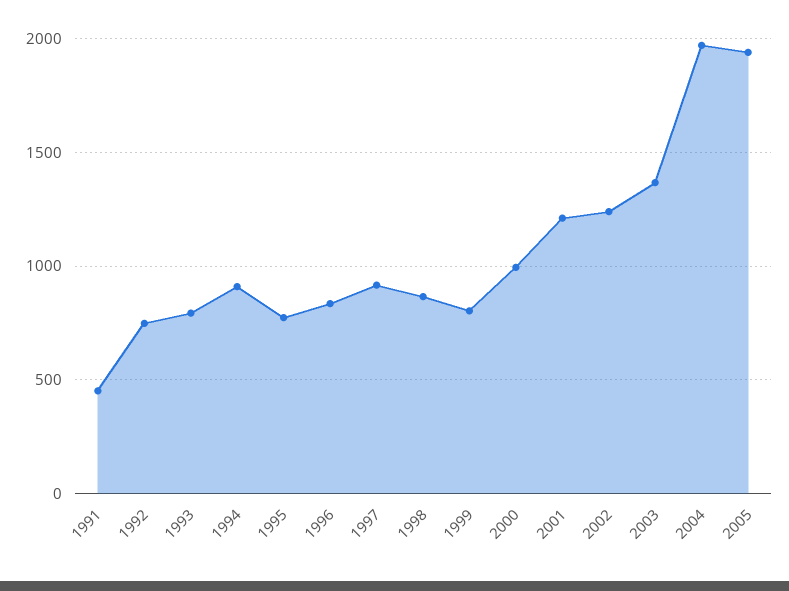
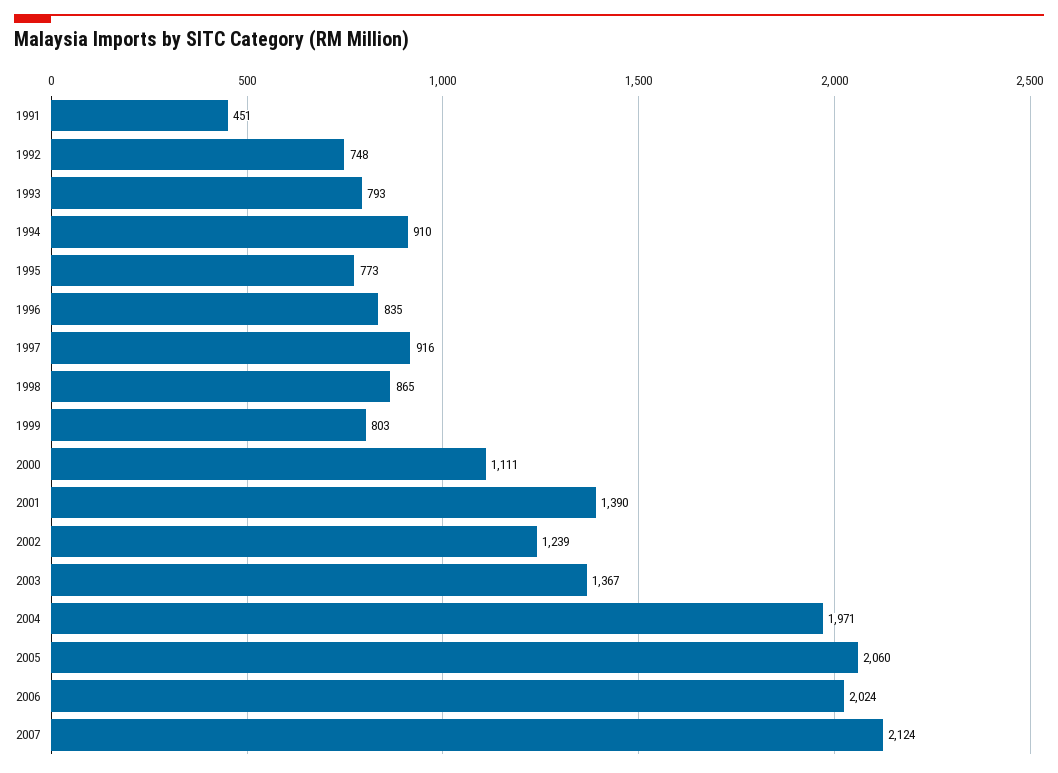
2000: 1000 -> 1111
2001: 1200 -> 1390
2005: 1950 -> 2060
2006: none -> 2024
2007: none -> 2124

